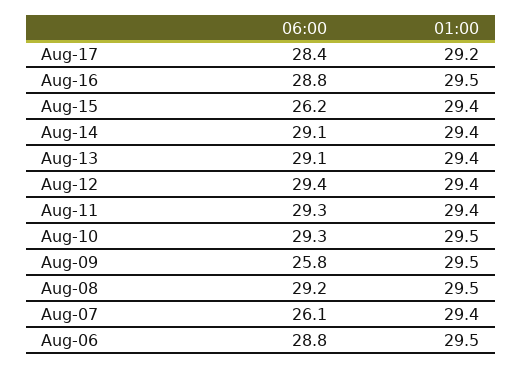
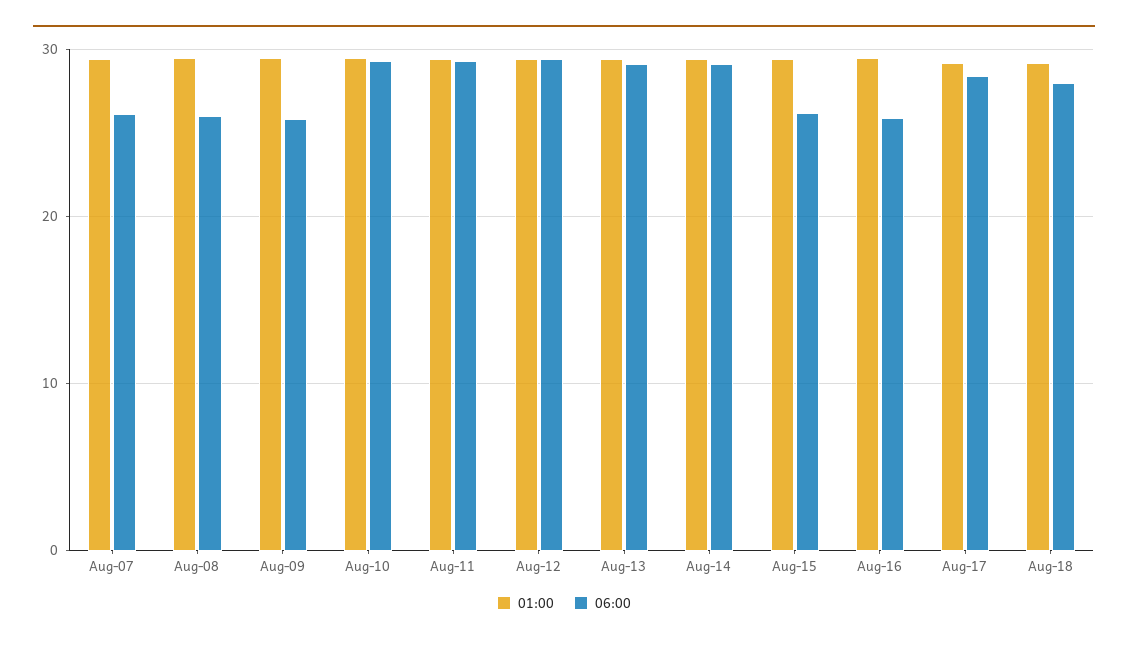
06:00, Aug-16: 28.8 -> 26
06:00, Aug-08: 29.2 -> 26
06:00, Aug-06: 28.8 -> none
01:00, Aug-06: 29.5 -> none
01:00, Aug-18: none -> 29
06:00, Aug-18: none -> 28

